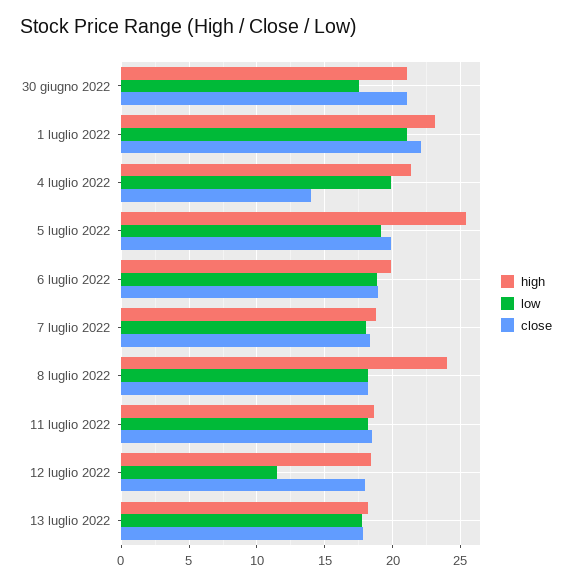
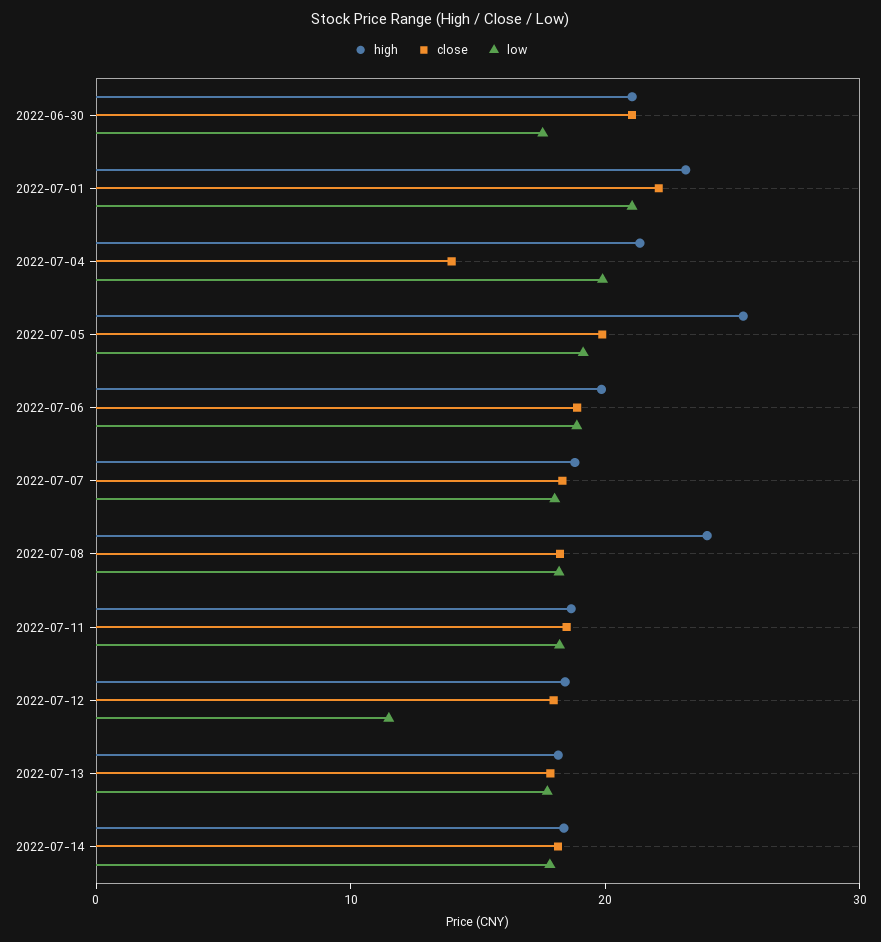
high, 2022-07-14: none -> 18
close, 2022-07-14: none -> 18
low, 2022-07-14: none -> 18

